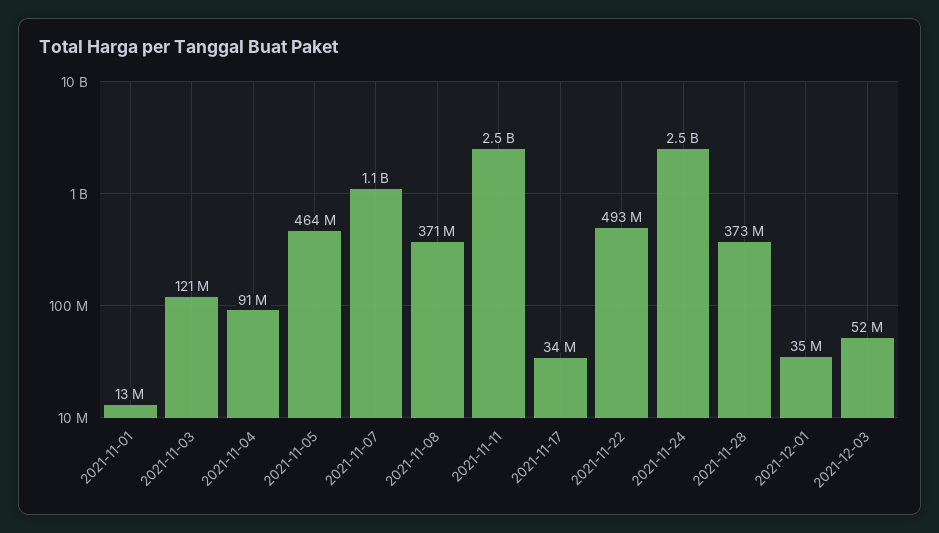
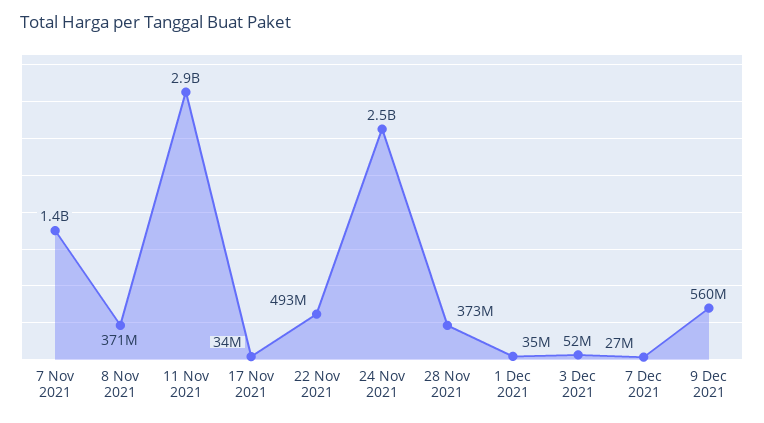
2021-11-01: 13000000 -> none
2021-11-03: 121000000 -> none
2021-11-04: 91000000 -> none
2021-11-05: 464000000 -> none
2021-11-07: 1100000000 -> 1400000000
2021-11-11: 2500000000 -> 2900000000
7 Dec 2021: none -> 27000000
9 Dec 2021: none -> 560000000

